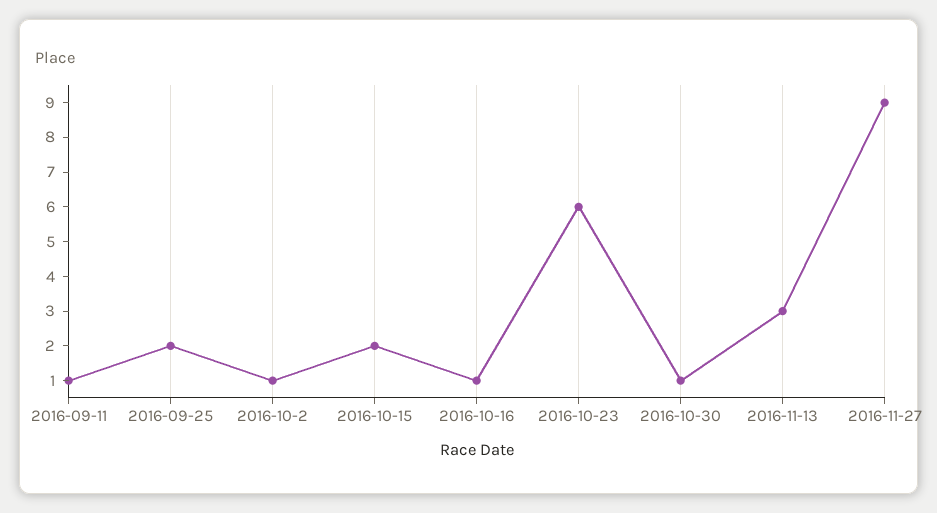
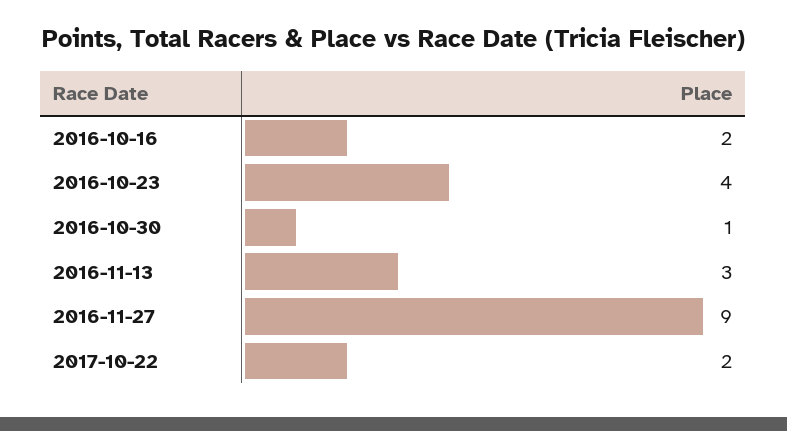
2016-09-11: 1 -> none
2016-09-25: 2 -> none
2016-10-2: 1 -> none
2016-10-15: 2 -> none
2016-10-16: 1 -> 2
2016-10-23: 6 -> 4
2017-10-22: none -> 2

